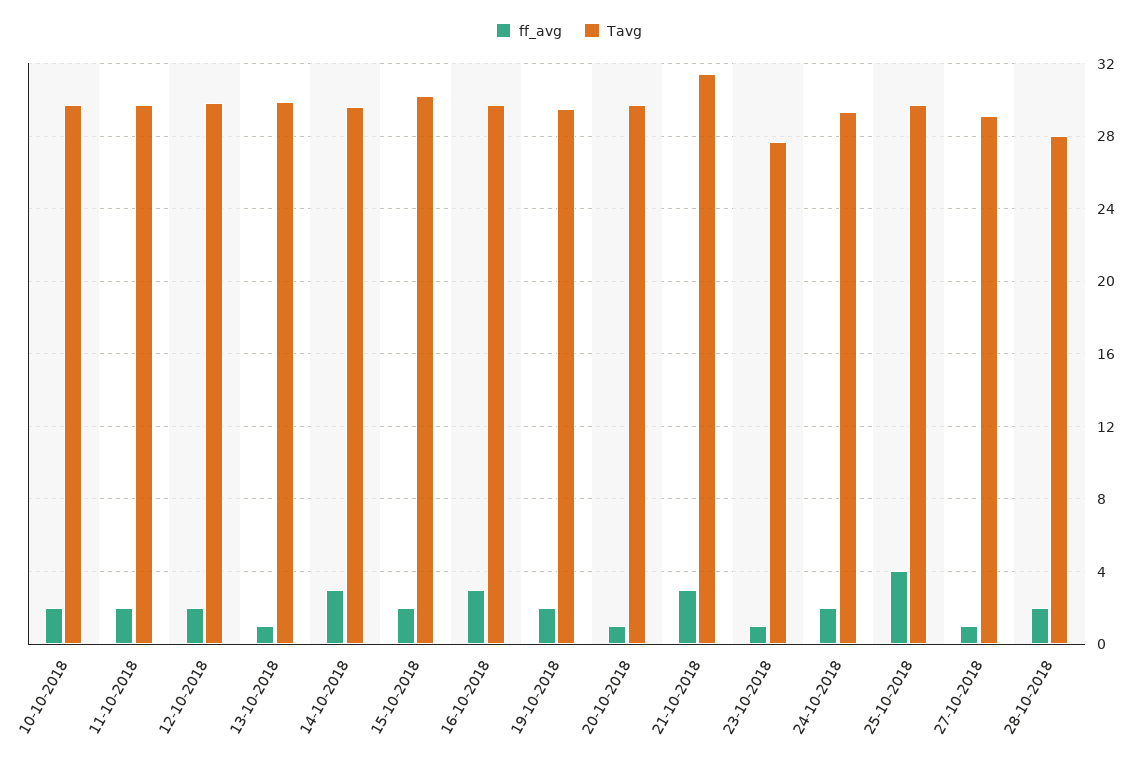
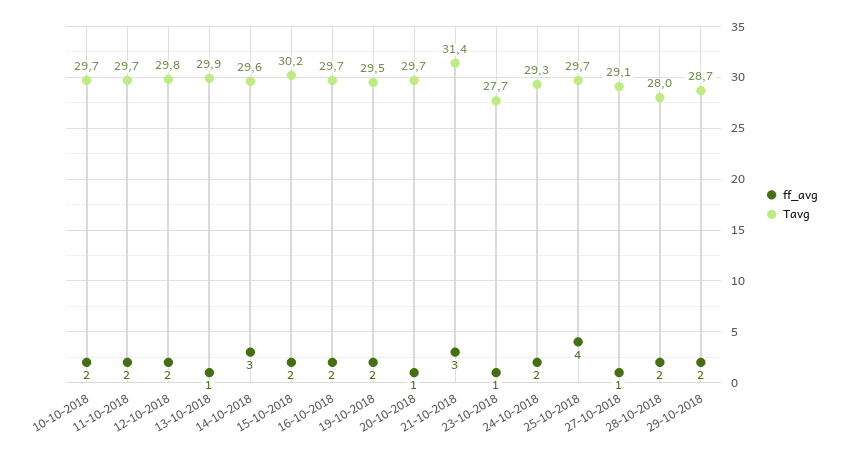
ff_avg, 16-10-2018: 3 -> 2
ff_avg, 29-10-2018: none -> 2
Tavg, 29-10-2018: none -> 28.7

